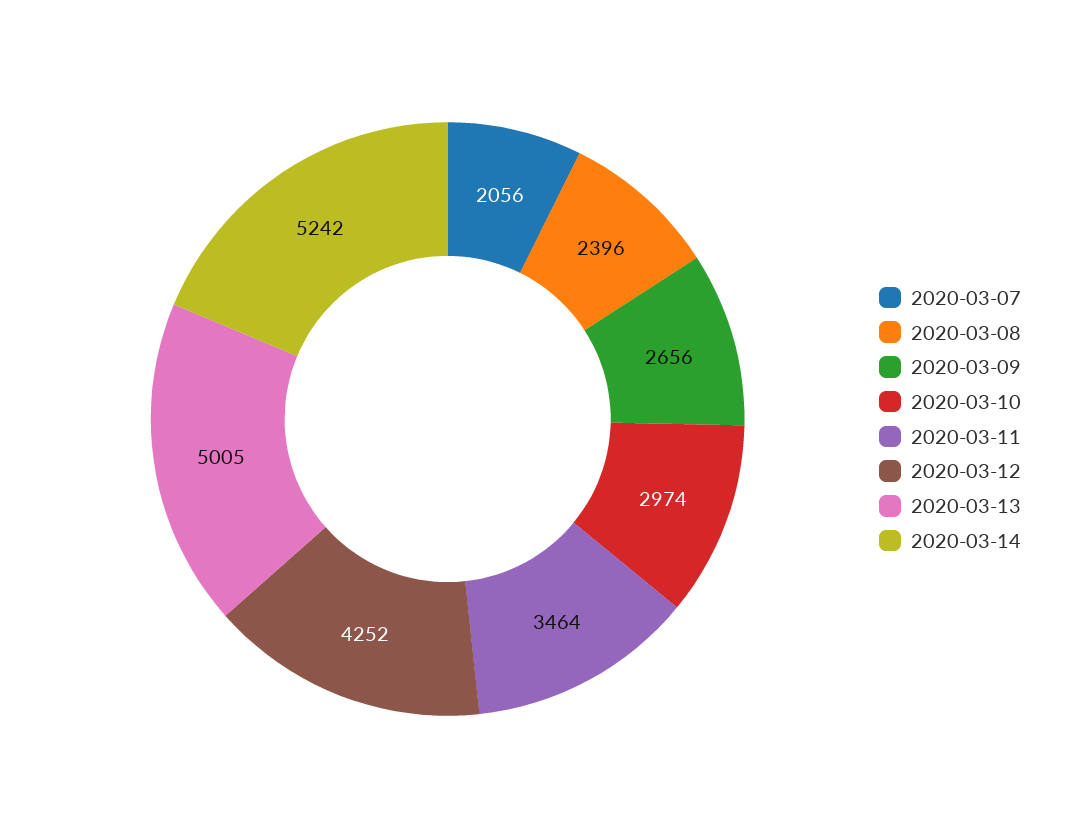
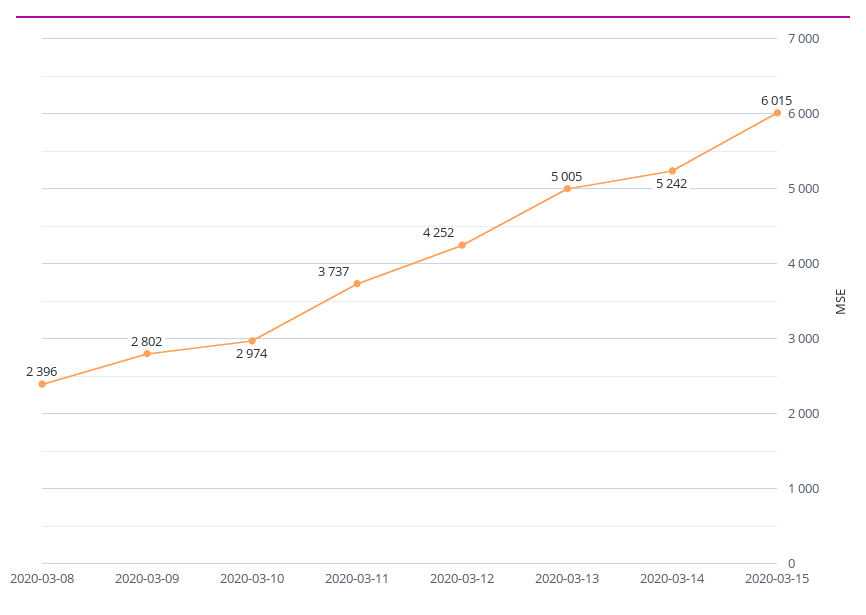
2020-03-07: 2056 -> none
2020-03-09: 2656 -> 2802
2020-03-11: 3464 -> 3737
2020-03-15: none -> 6015

